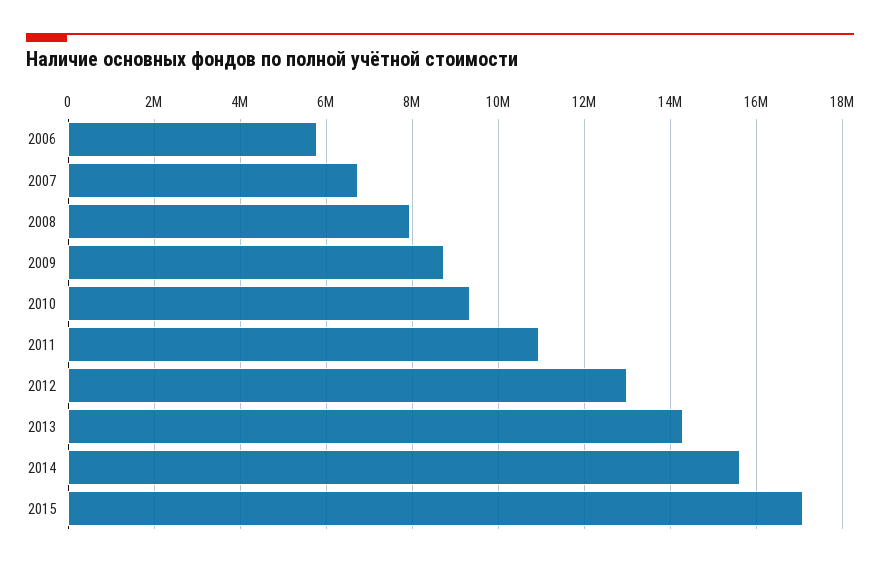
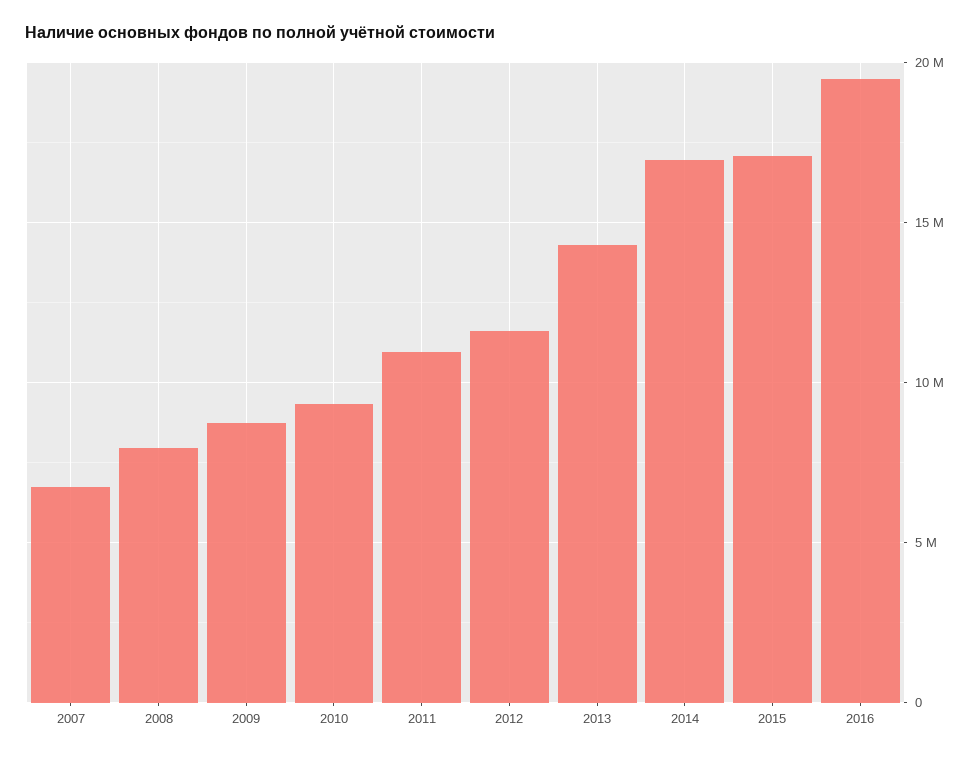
2006: 5800000 -> none
2012: 13000000 -> 11500000
2014: 15600000 -> 17000000
2016: none -> 19500000

